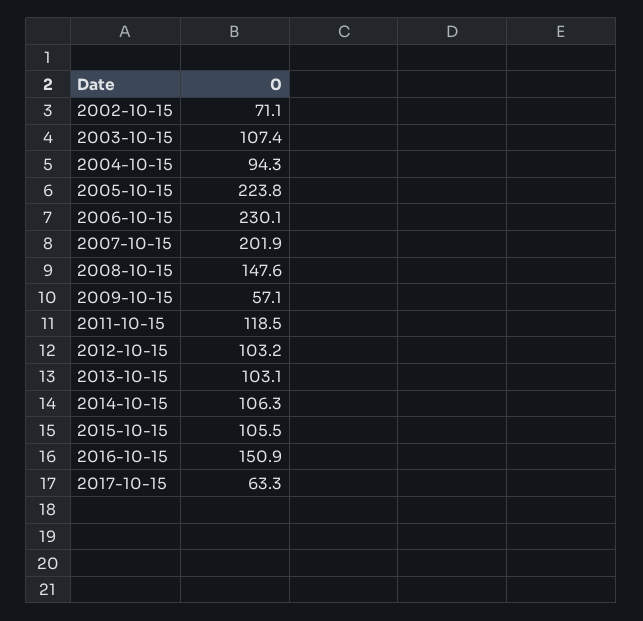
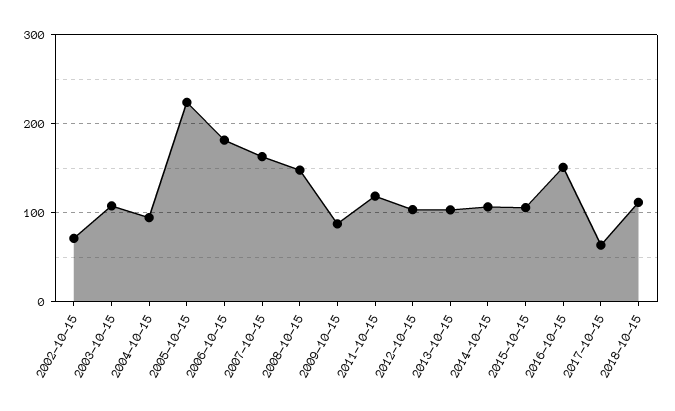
2006-10-15: 230.1 -> 180
2007-10-15: 201.9 -> 160
2009-10-15: 57.1 -> 90
2018-10-15: none -> 110

